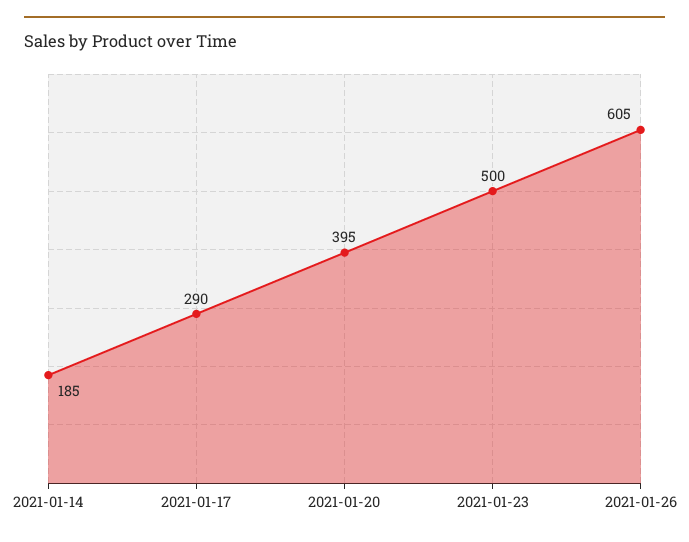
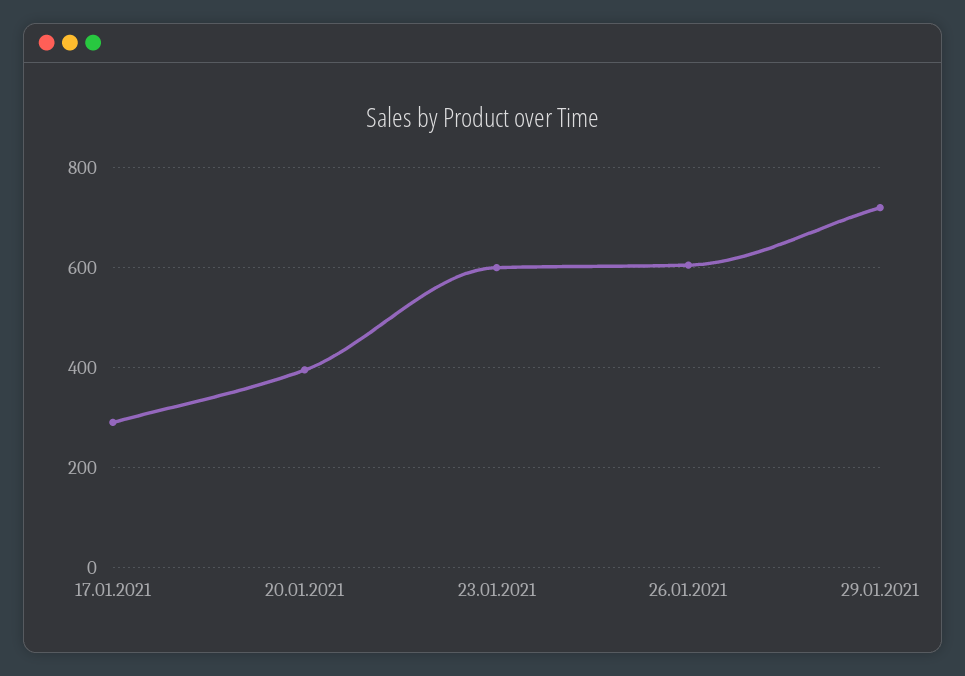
2021-01-14: 185 -> none
2021-01-23: 500 -> 600
29.01.2021: none -> 720

